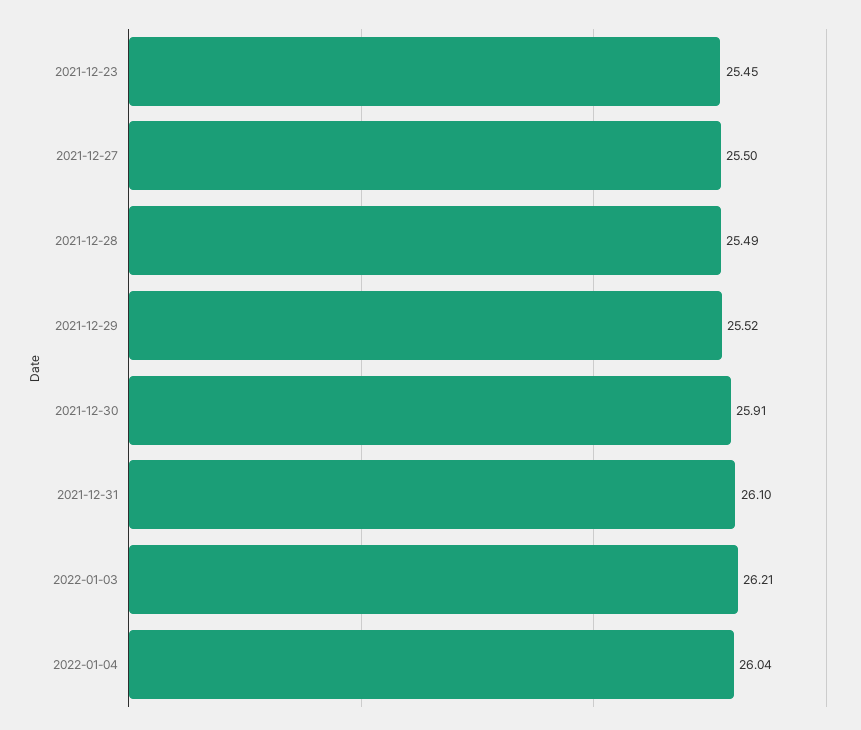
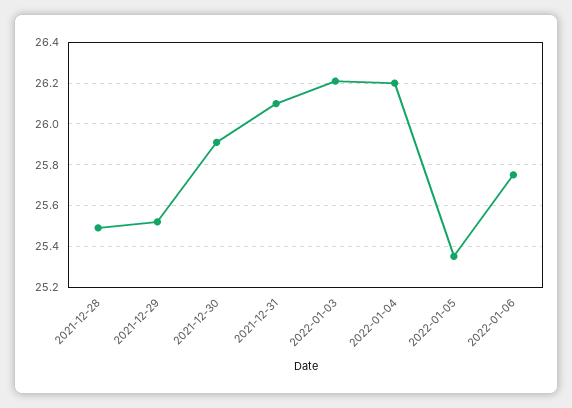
2021-12-23: 25.45 -> none
2021-12-27: 25.5 -> none
2022-01-04: 26.04 -> 26.2
2022-01-05: none -> 25.35
2022-01-06: none -> 25.75

